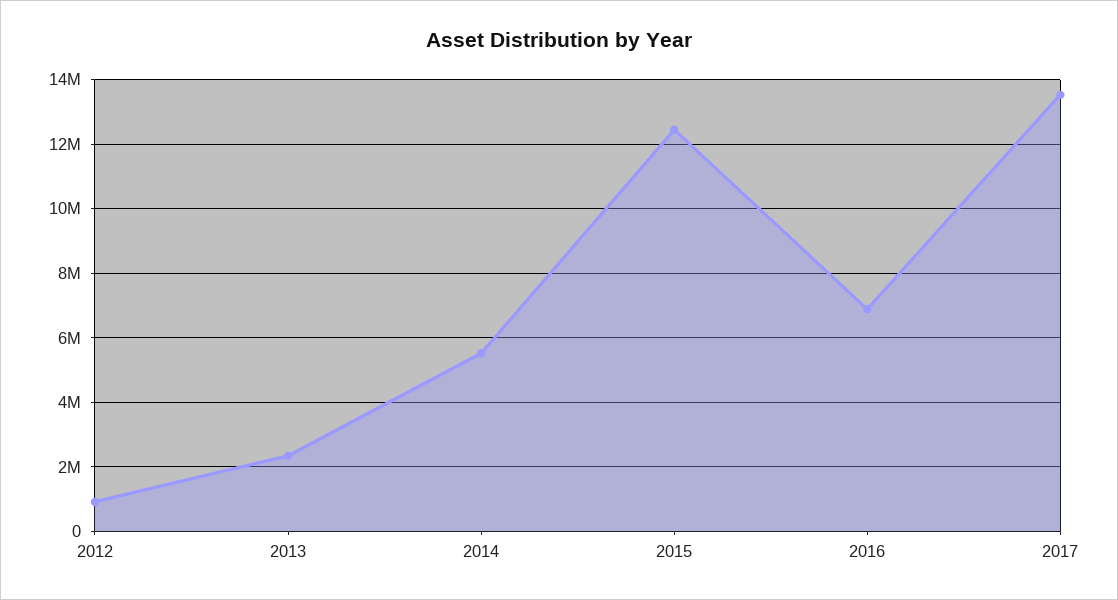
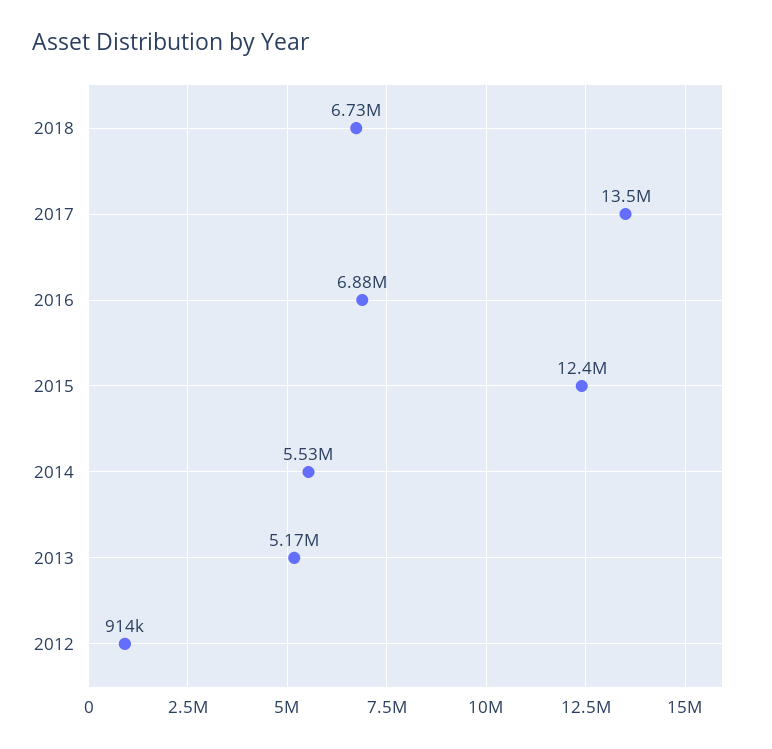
2013: 2400000 -> 5170000
2018: none -> 6730000

